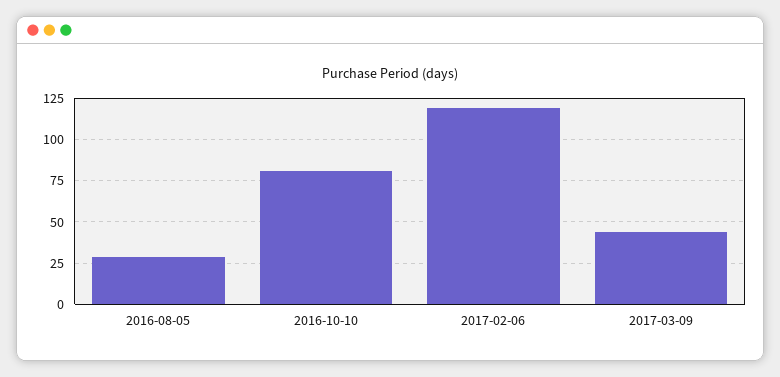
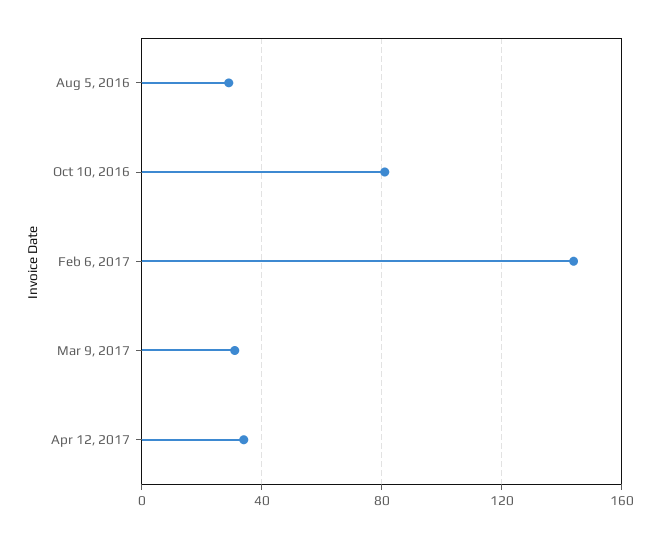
2017-02-06: 120 -> 145
2017-03-09: 45 -> 30
Apr 12, 2017: none -> 35

